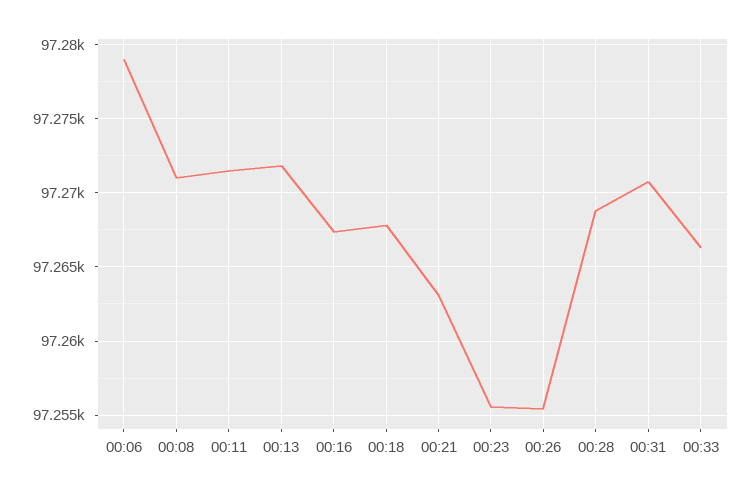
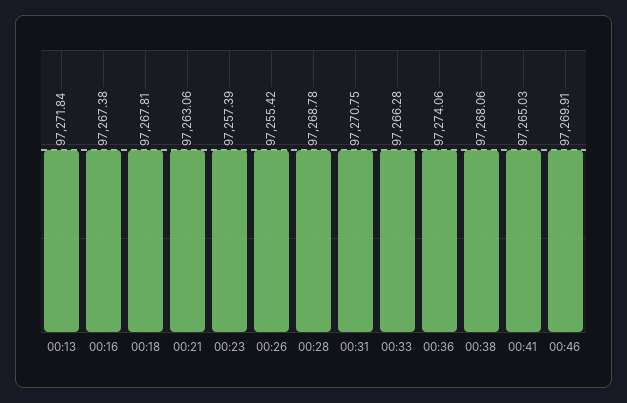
00:06: 97279 -> none
00:08: 97271 -> none
00:11: 97271.5 -> none
00:23: 97255.5 -> 97257.39
00:36: none -> 97274.06
00:38: none -> 97268.06
00:41: none -> 97265.03
00:46: none -> 97269.91

